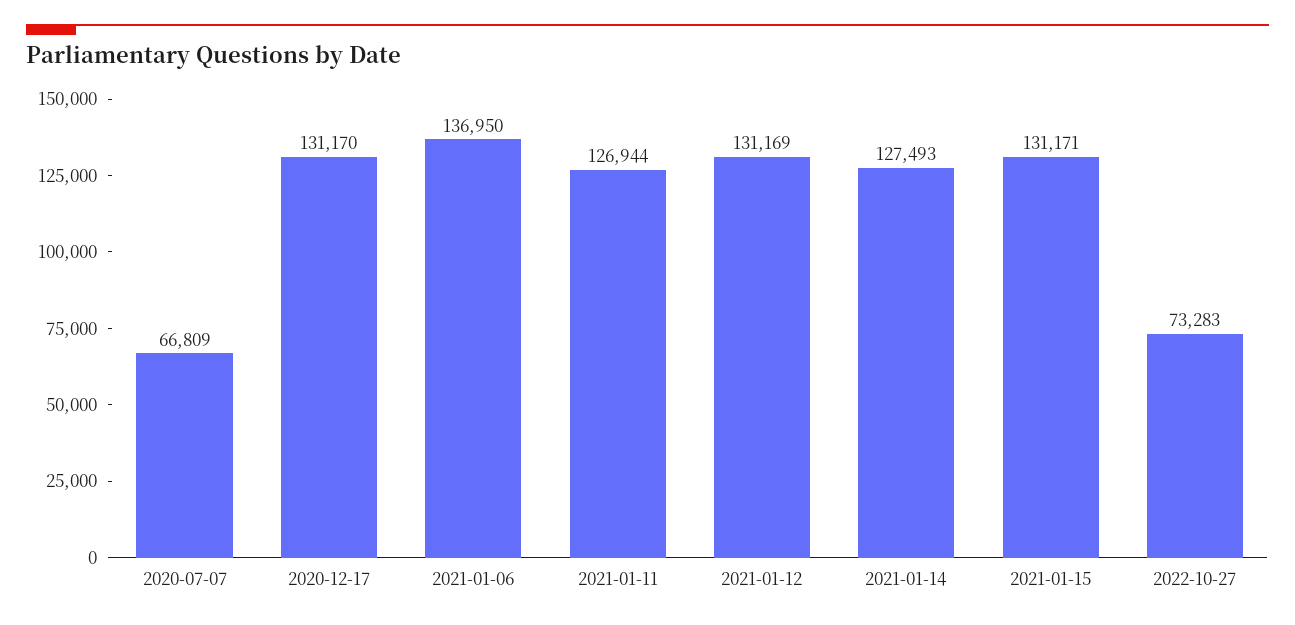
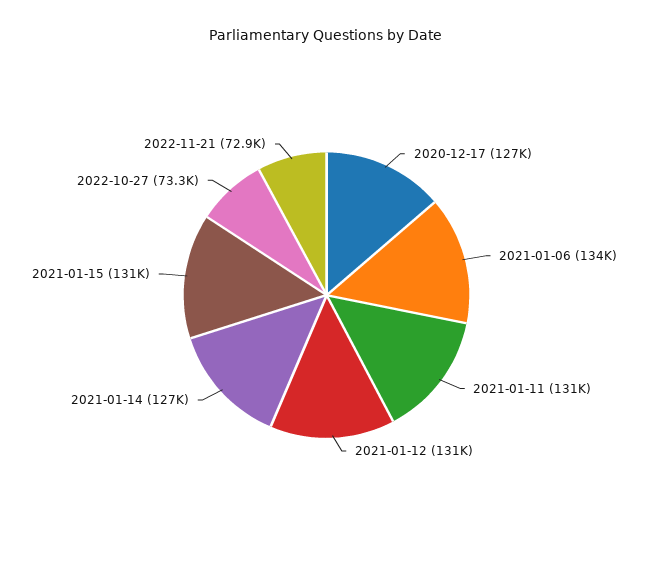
2020-07-07: 66809 -> none
2020-12-17: 131170 -> 127000
2021-01-06: 136950 -> 134000
2021-01-11: 126944 -> 131000
2022-11-21: none -> 72900

